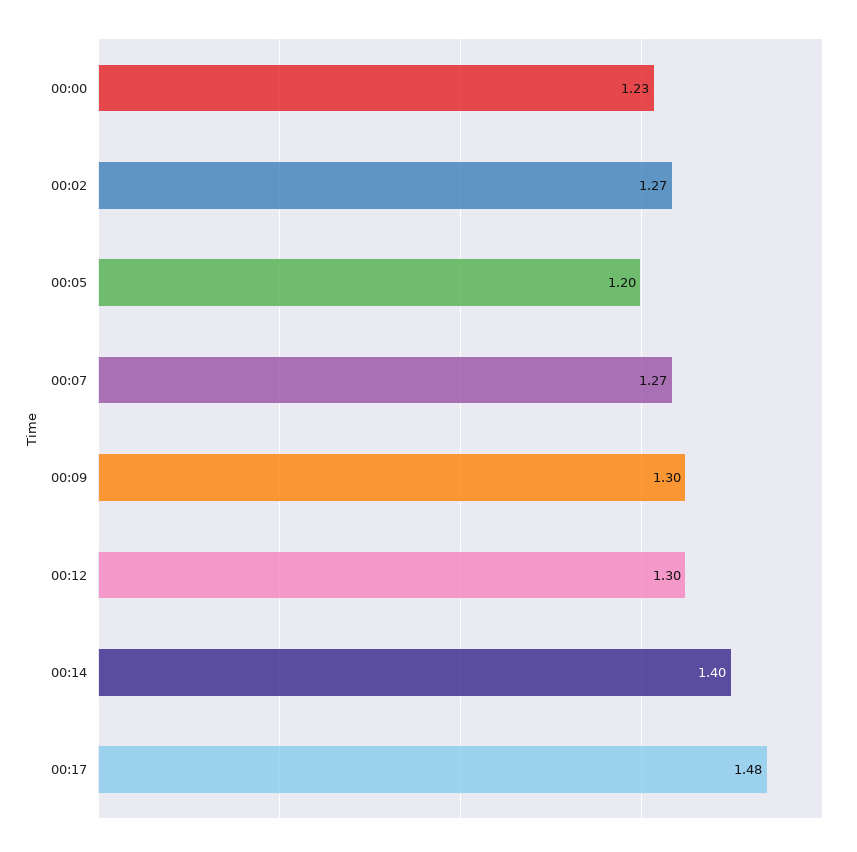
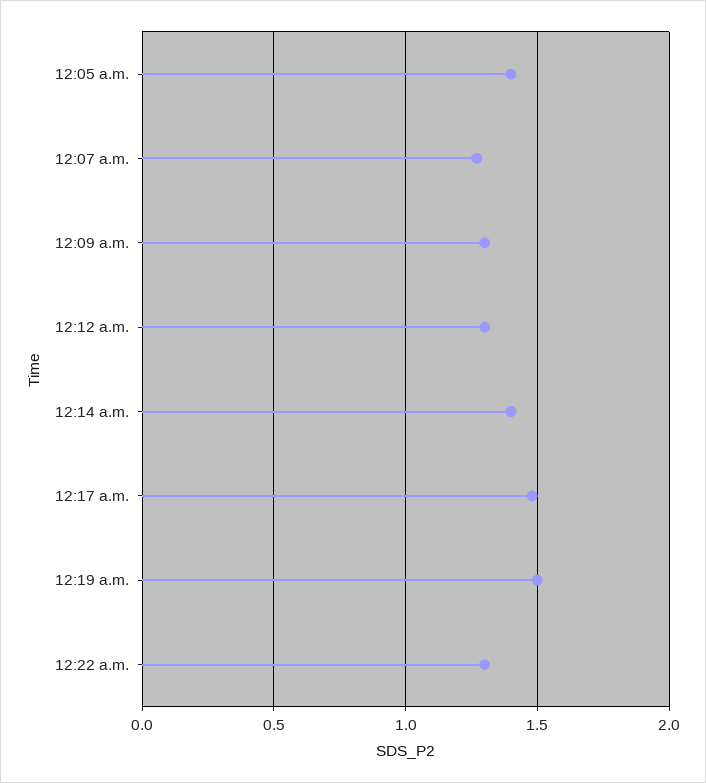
00:00: 1.23 -> none
00:02: 1.27 -> none
00:05: 1.2 -> 1.4
12:19 a.m.: none -> 1.5
12:22 a.m.: none -> 1.3

